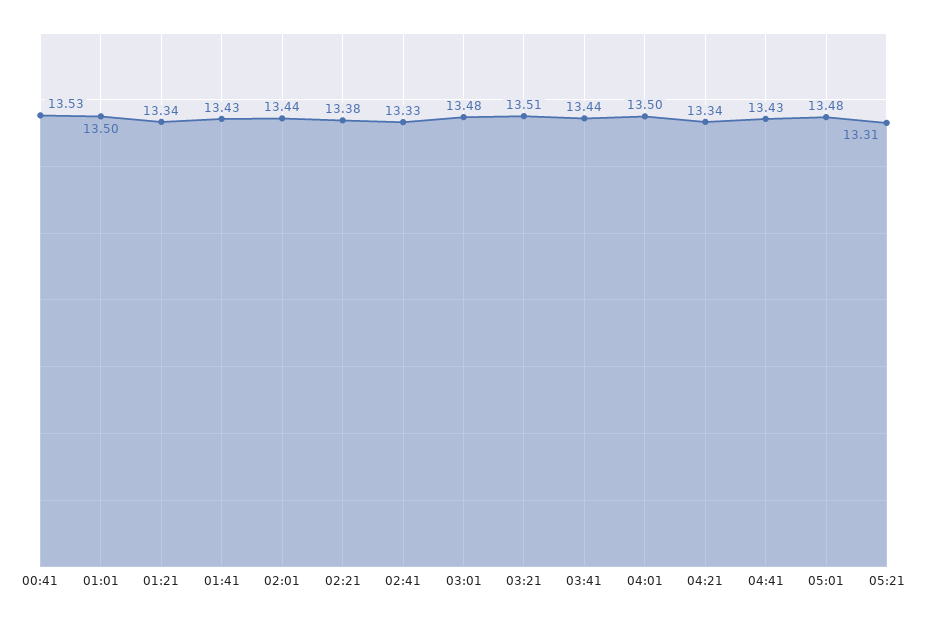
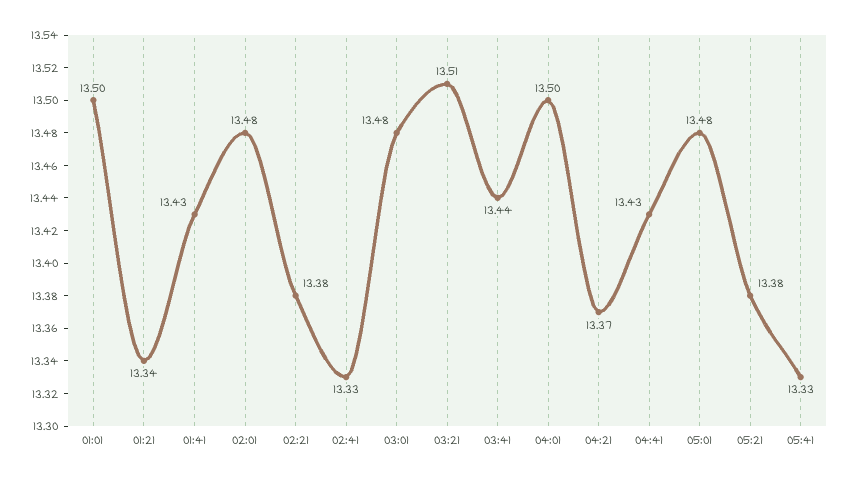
00:41: 13.53 -> none
02:01: 13.44 -> 13.48
04:21: 13.34 -> 13.37
05:21: 13.31 -> 13.38
05:41: none -> 13.33

